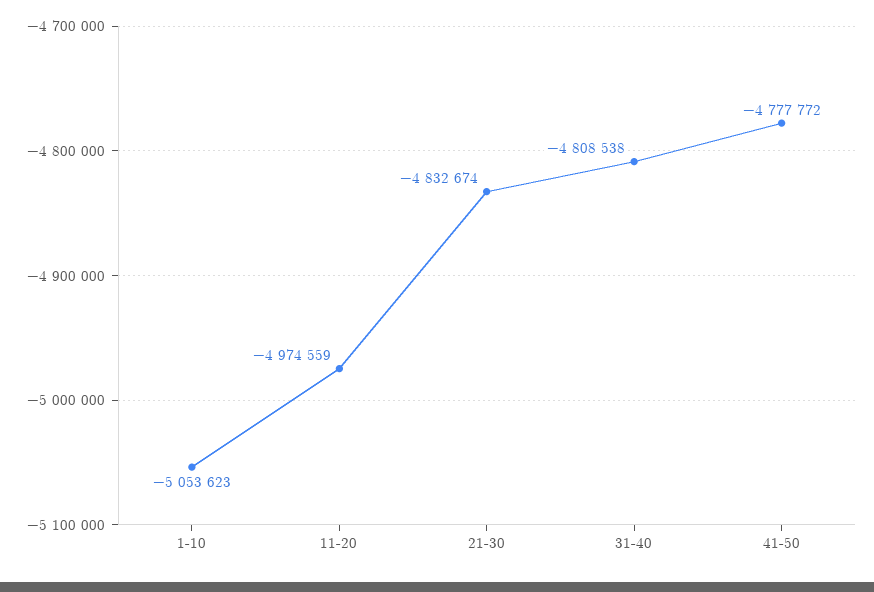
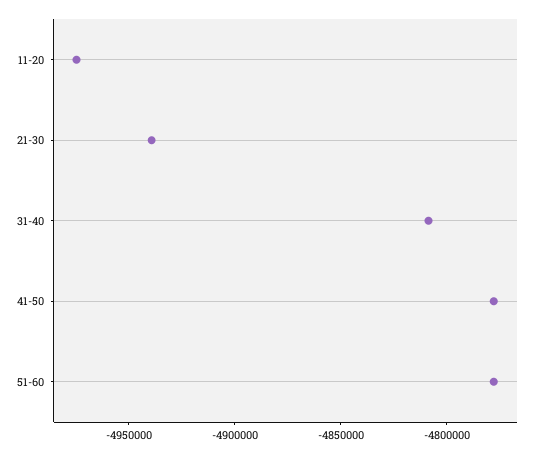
1-10: -5053623 -> none
21-30: -4832674 -> -4940000
51-60: none -> -4780000

